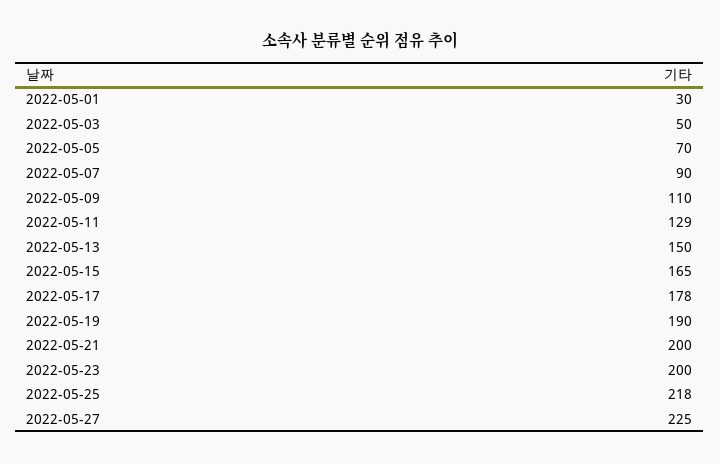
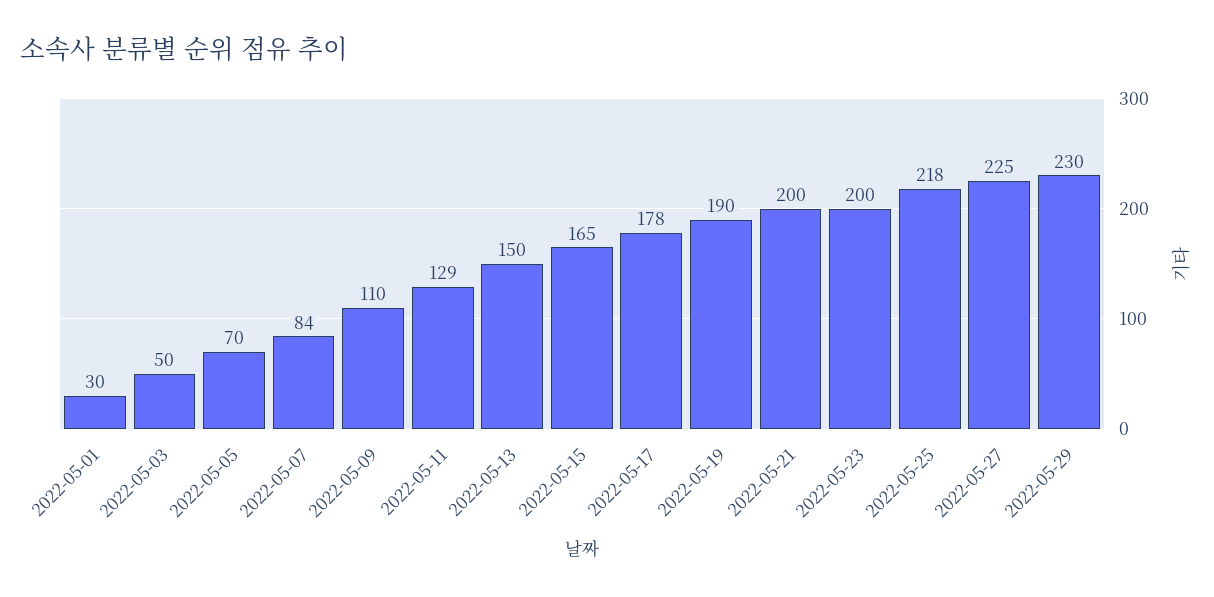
2022-05-07: 90 -> 84
2022-05-29: none -> 230

